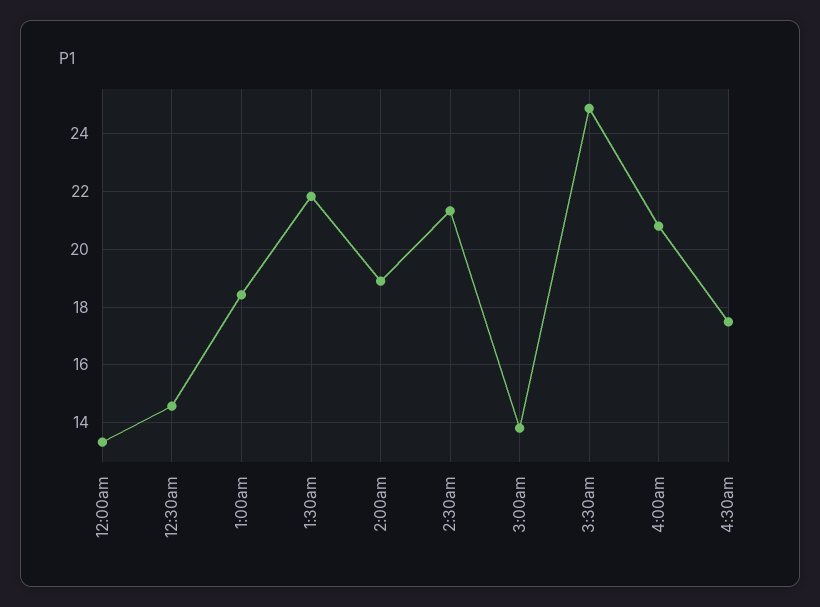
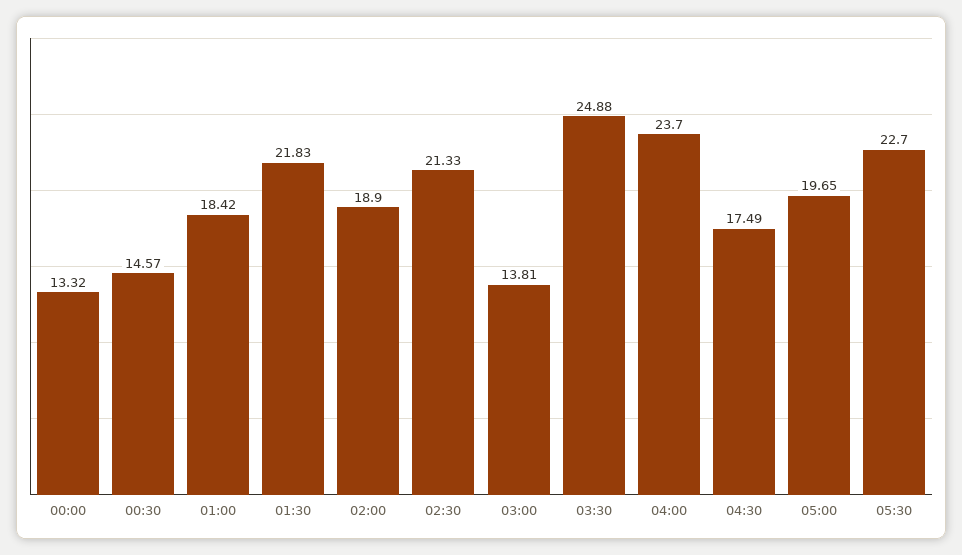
4:00am: 20.75 -> 23.7
05:00: none -> 19.65
05:30: none -> 22.7

